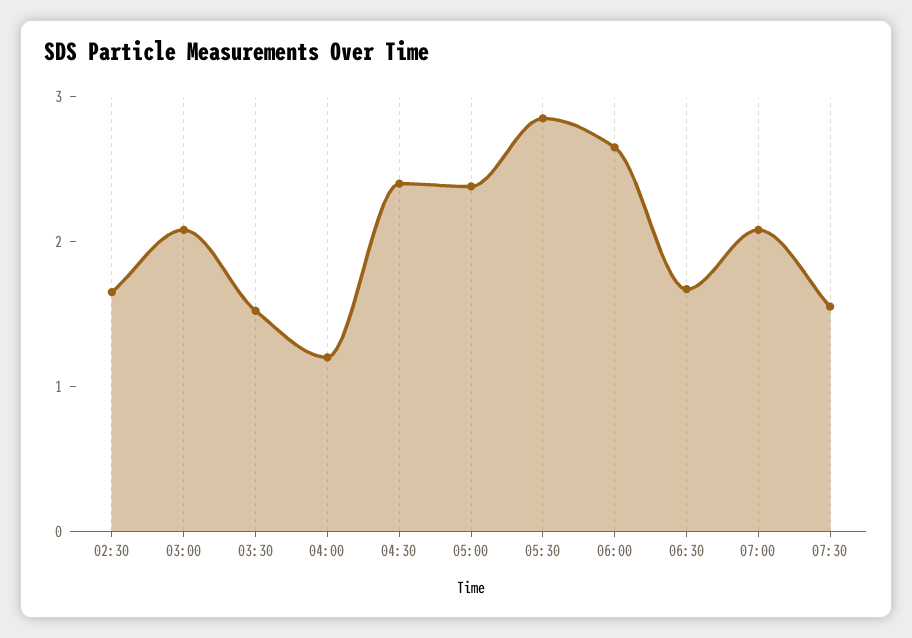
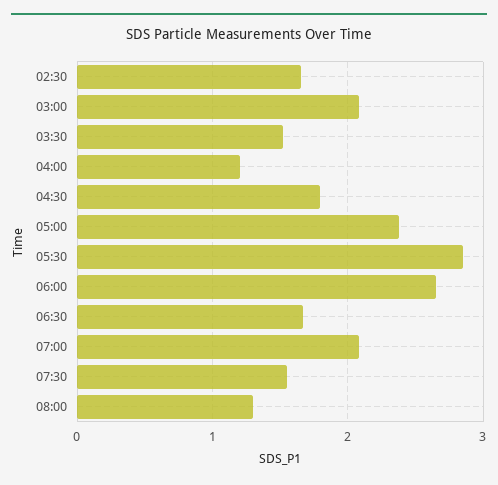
04:30: 2.4 -> 1.8
08:00: none -> 1.3

